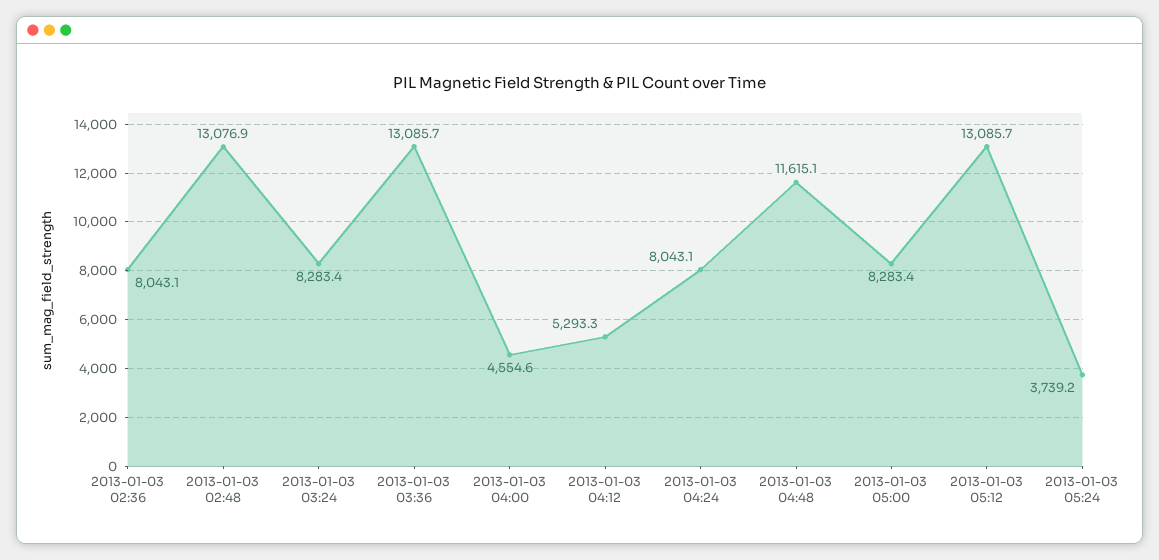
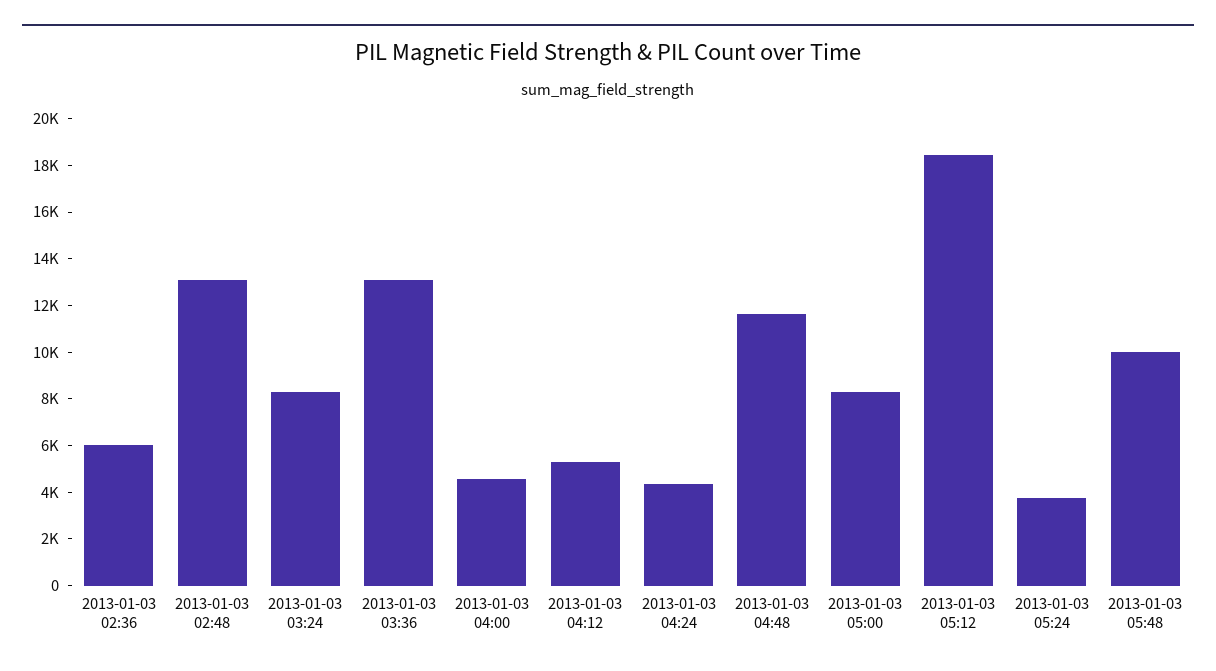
2013-01-03 02:36: 8043.1 -> 6000
2013-01-03 04:24: 8043.1 -> 4500
2013-01-03 05:12: 13085.7 -> 18500
2013-01-03 05:48: none -> 10000

